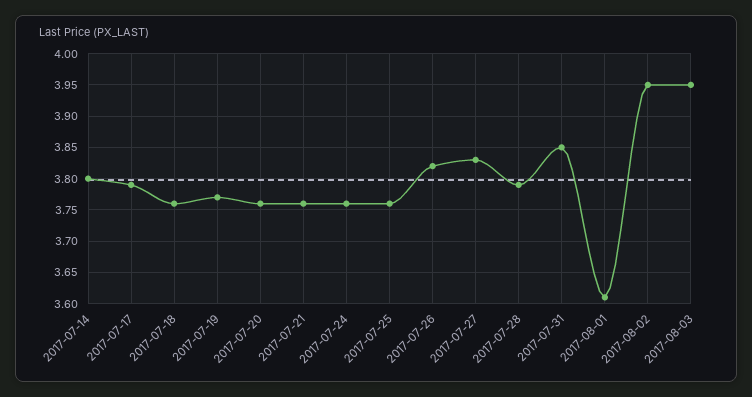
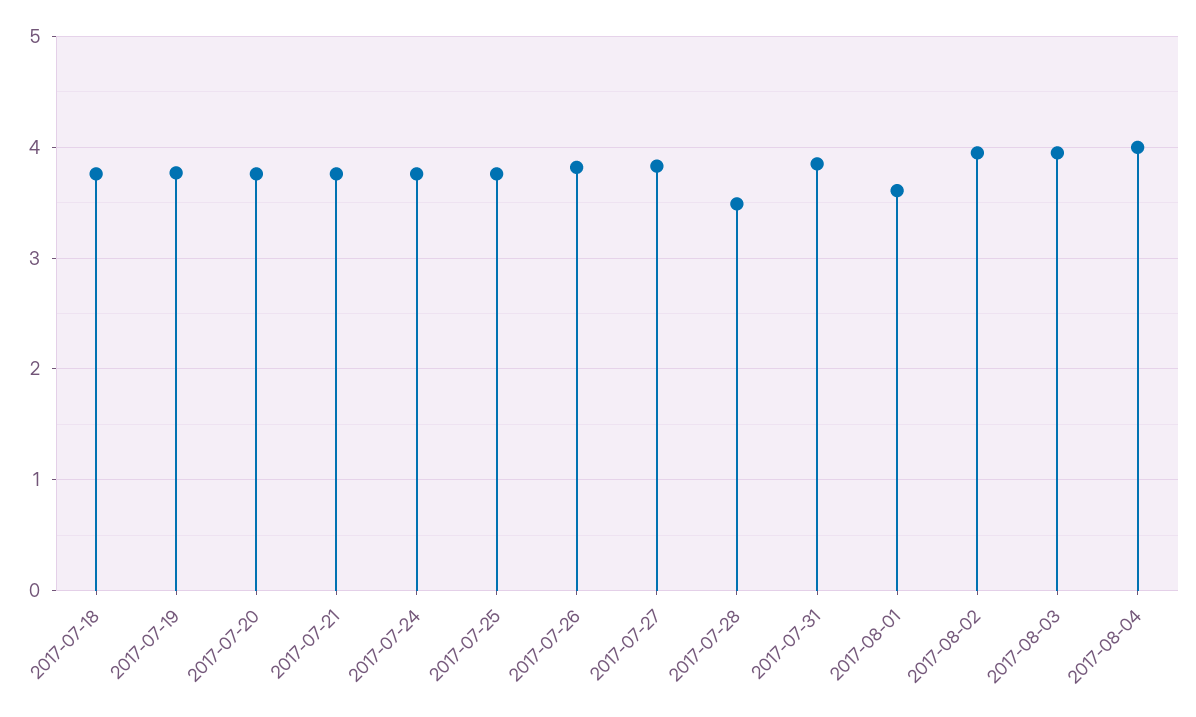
2017-07-14: 3.8 -> none
2017-07-17: 3.79 -> none
2017-07-28: 3.79 -> 3.5
2017-08-04: none -> 4

